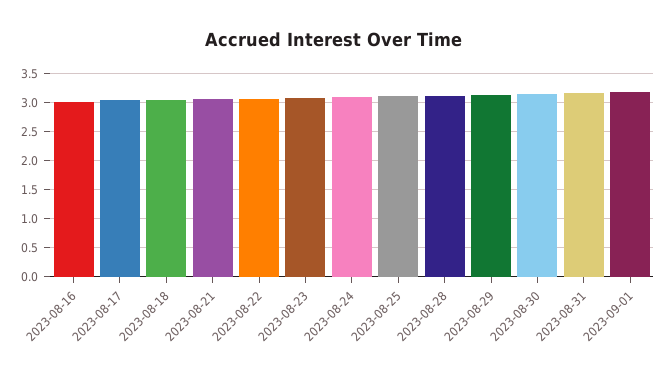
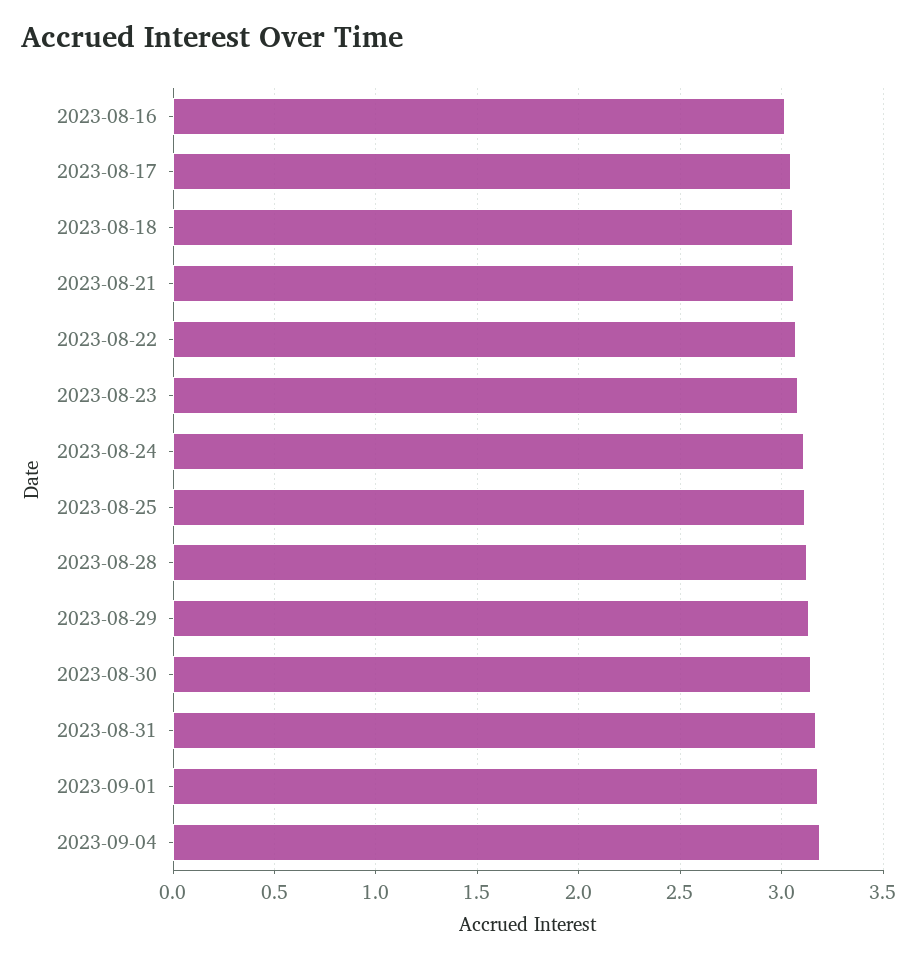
2023-09-04: none -> 3.2

